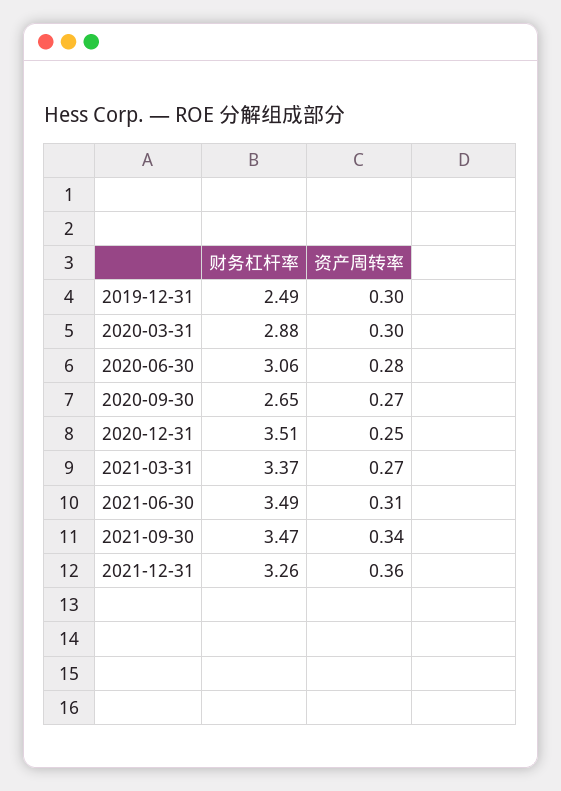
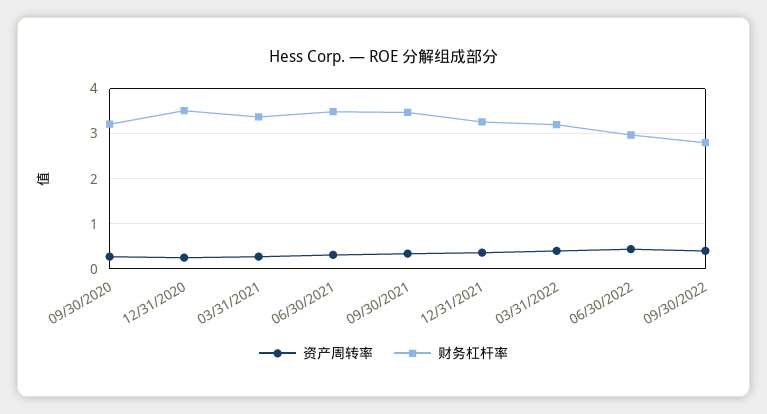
财务杠杆率, 2019-12-31: 2.49 -> none
资产周转率, 2019-12-31: 0.3 -> none
财务杠杆率, 2020-03-31: 2.88 -> none
资产周转率, 2020-03-31: 0.3 -> none
财务杠杆率, 2020-06-30: 3.06 -> none
资产周转率, 2020-06-30: 0.28 -> none
财务杠杆率, 2020-09-30: 2.65 -> 3.2
资产周转率, 03/31/2022: none -> 0.4
财务杠杆率, 03/31/2022: none -> 3.2
资产周转率, 06/30/2022: none -> 0.4
财务杠杆率, 06/30/2022: none -> 3
资产周转率, 09/30/2022: none -> 0.4
财务杠杆率, 09/30/2022: none -> 2.8

